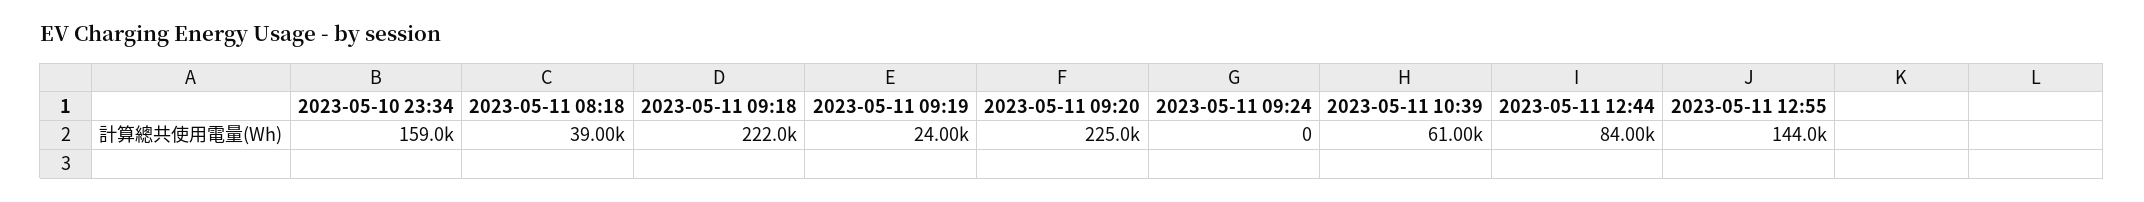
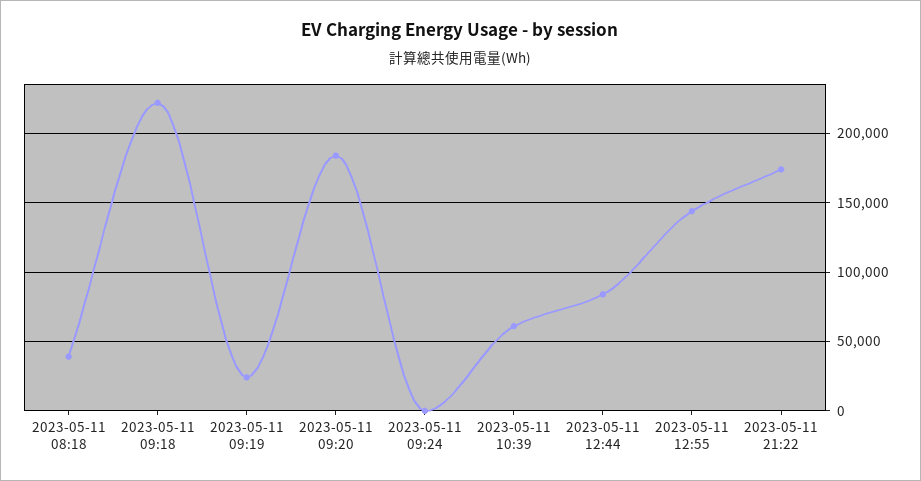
2023-05-10 23:34: 159000 -> none
2023-05-11 09:20: 225000 -> 185000
2023-05-11 21:22: none -> 175000

